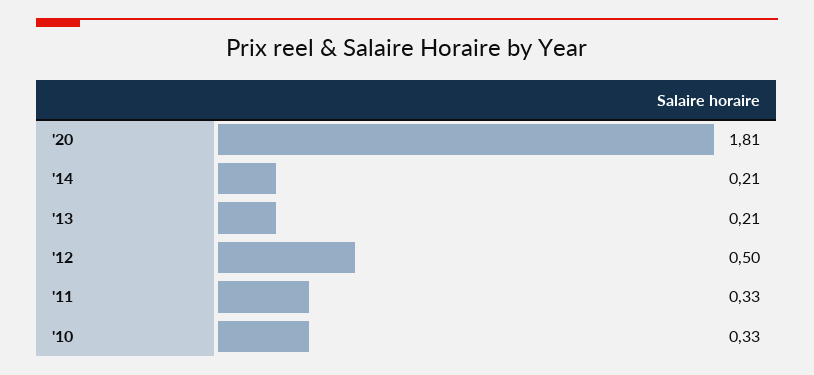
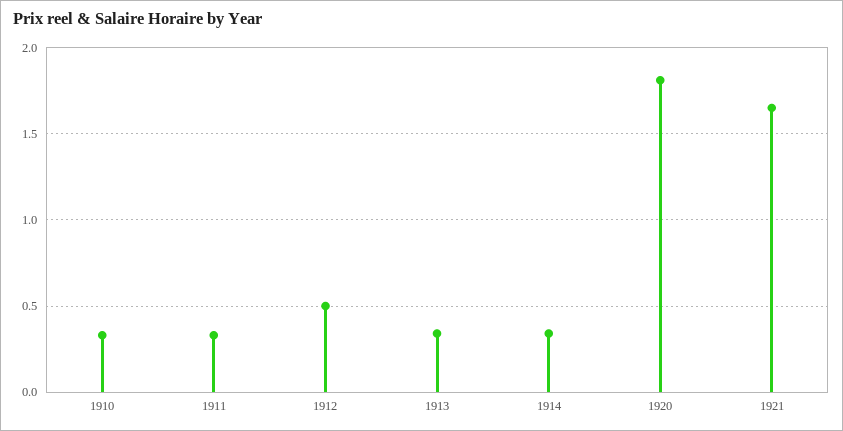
'14: 0.21 -> 0.35
'13: 0.21 -> 0.35
1921: none -> 1.65

